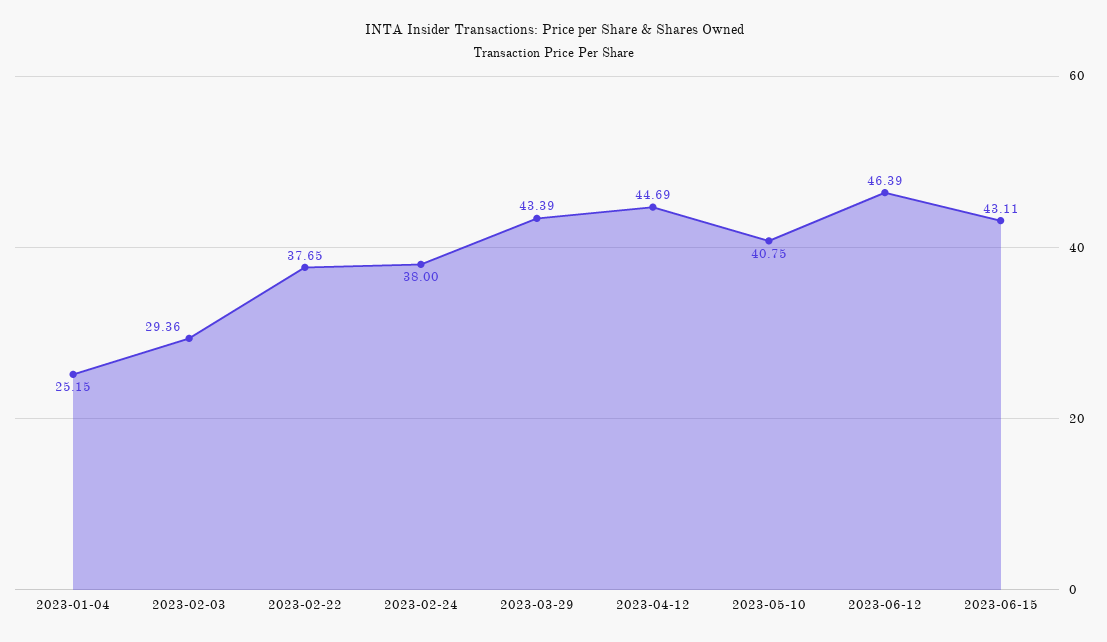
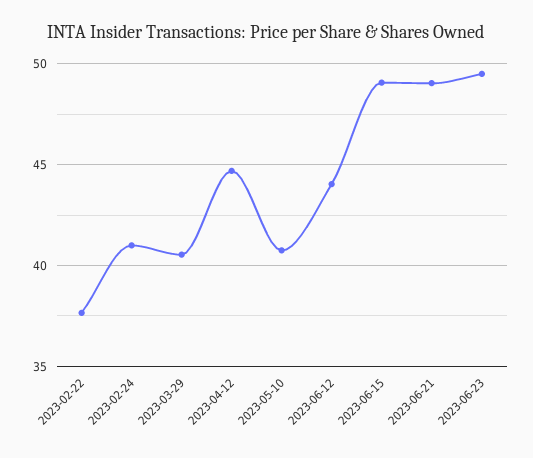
2023-01-04: 25.15 -> none
2023-02-03: 29.36 -> none
2023-02-24: 38 -> 41
2023-03-29: 43.39 -> 40.5
2023-06-12: 46.39 -> 44
2023-06-15: 43.11 -> 49
2023-06-21: none -> 49
2023-06-23: none -> 49.5

